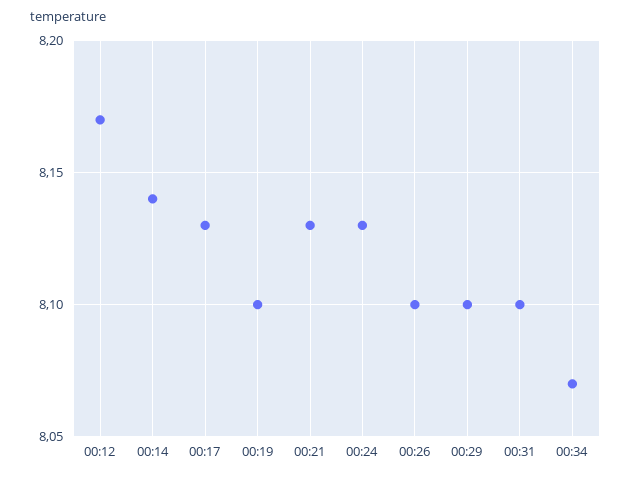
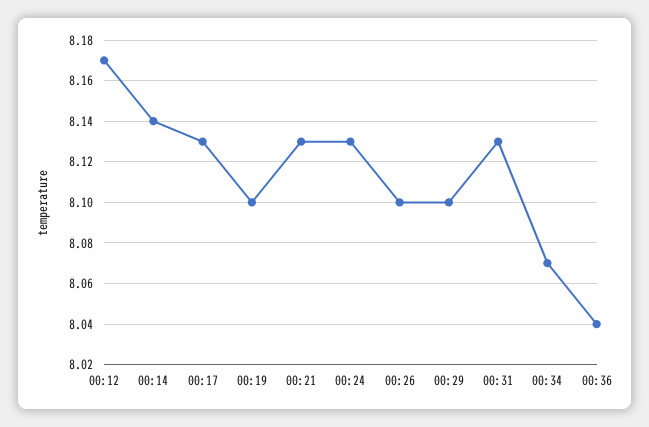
00:31: 8.1 -> 8.13
00:36: none -> 8.04

